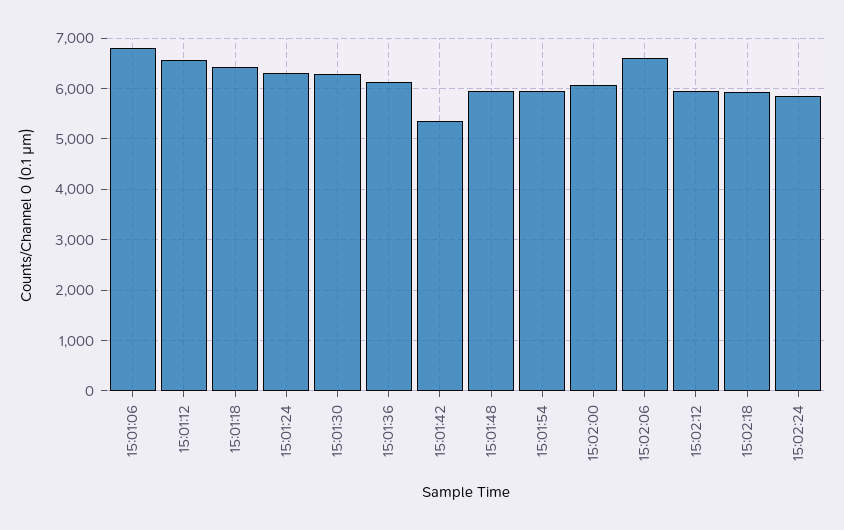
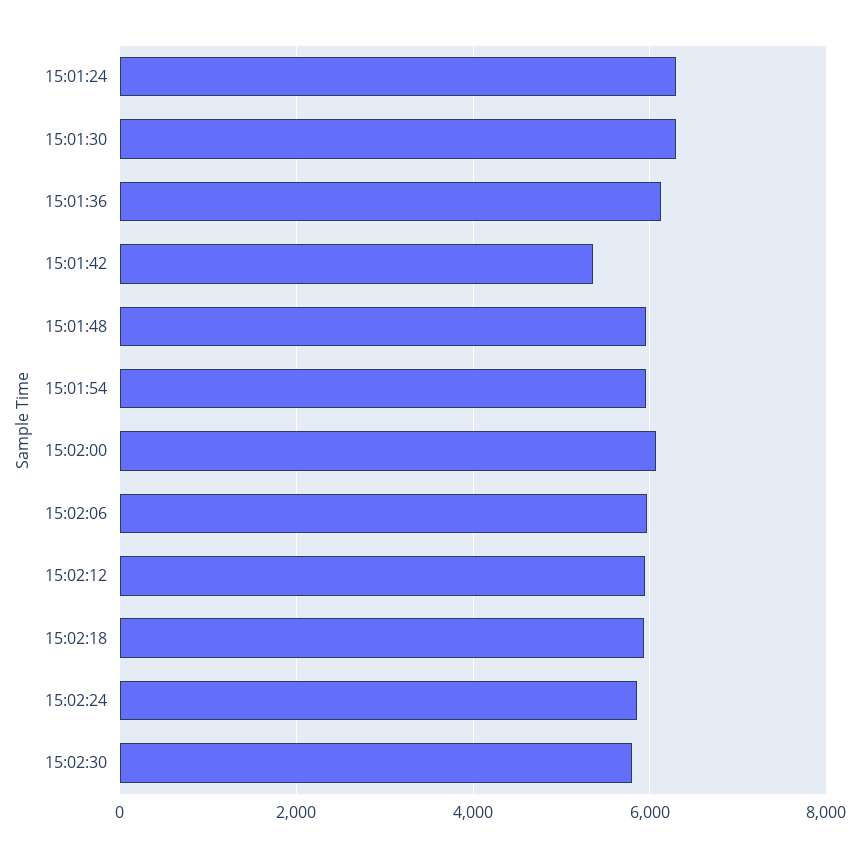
15:01:06: 6800 -> none
15:01:12: 6600 -> none
15:01:18: 6400 -> none
15:02:06: 6600 -> 6000
15:02:30: none -> 5800

